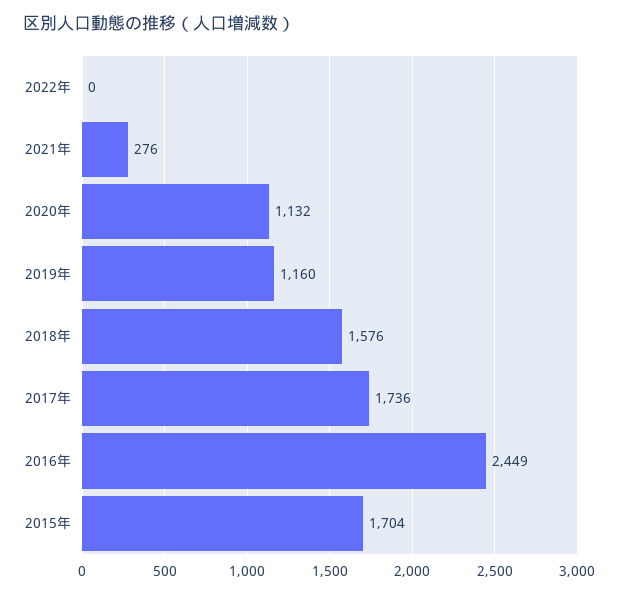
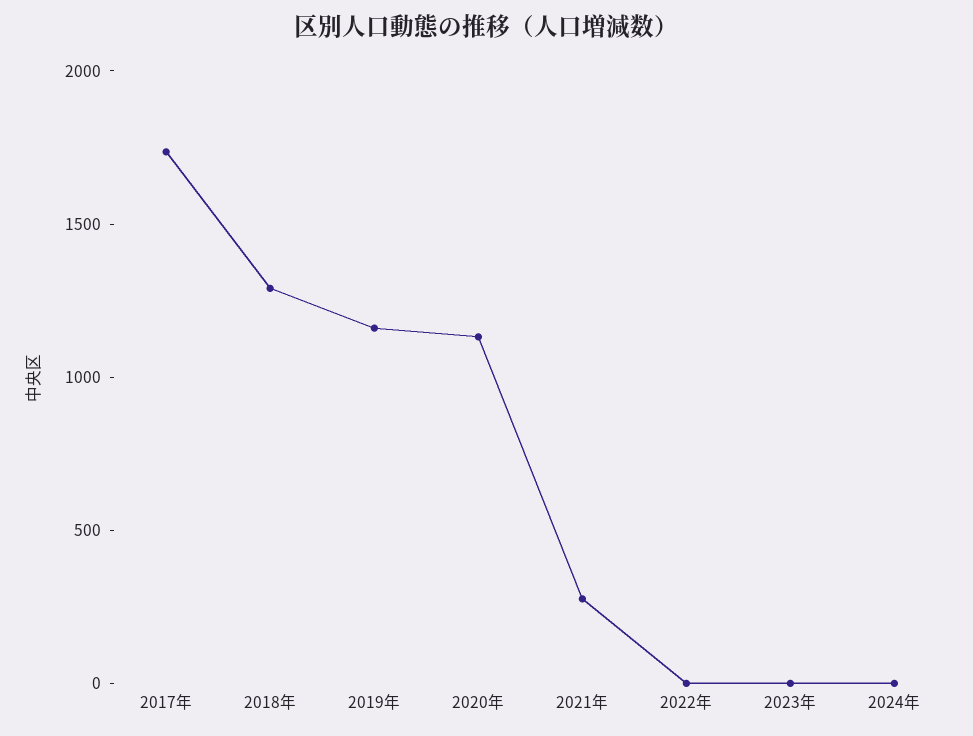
2018年: 1576 -> 1300
2016年: 2449 -> none
2015年: 1704 -> none
2023年: none -> 0
2024年: none -> 0

